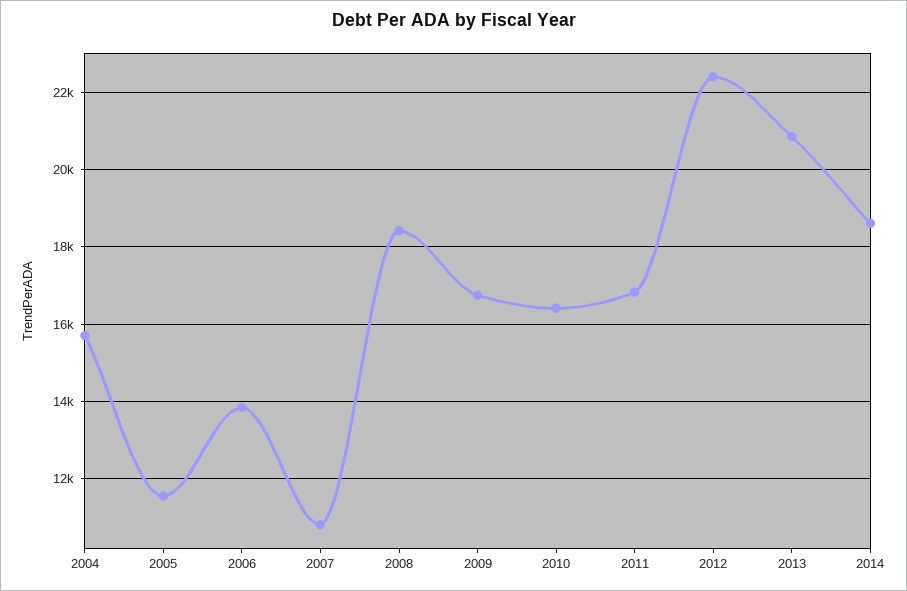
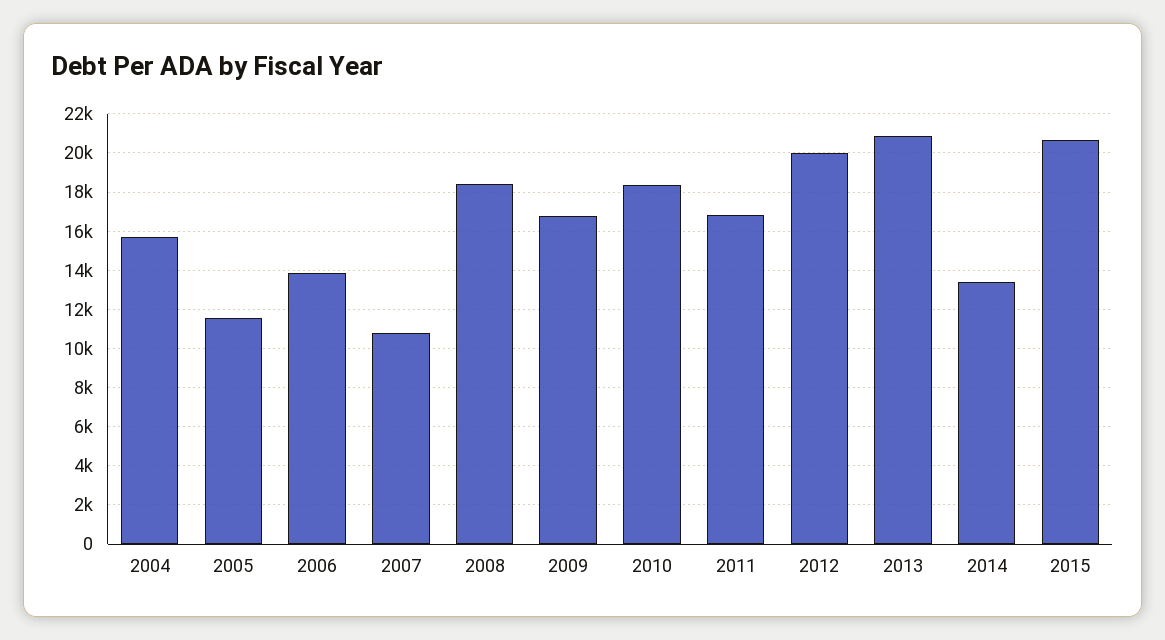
2010: 16400 -> 18500
2012: 22400 -> 20000
2014: 18600 -> 13500
2015: none -> 20500

